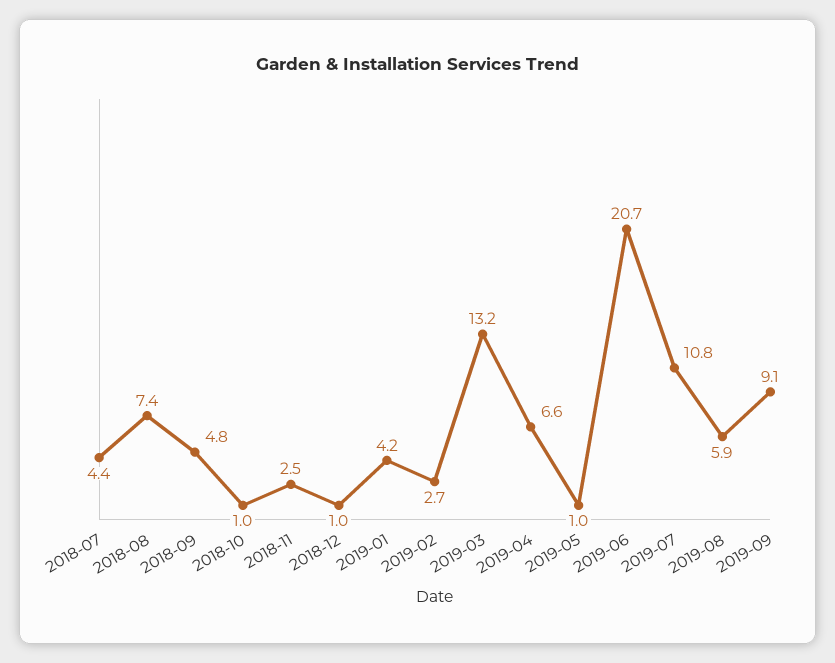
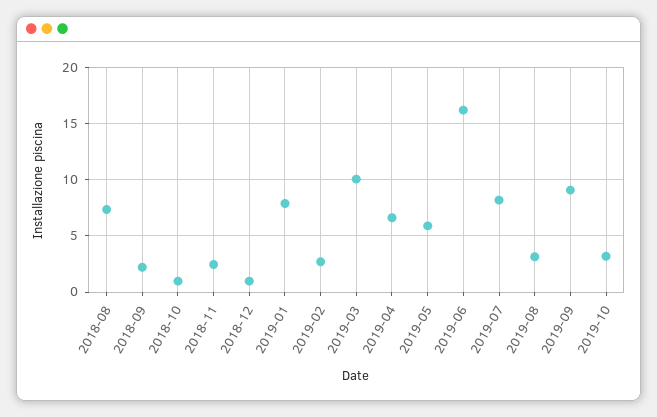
2018-07: 4.4 -> none
2018-09: 4.8 -> 2
2019-01: 4.2 -> 8
2019-03: 13.2 -> 10
2019-05: 1 -> 6
2019-06: 20.7 -> 16
2019-07: 10.8 -> 8
2019-08: 5.9 -> 3
2019-10: none -> 3

